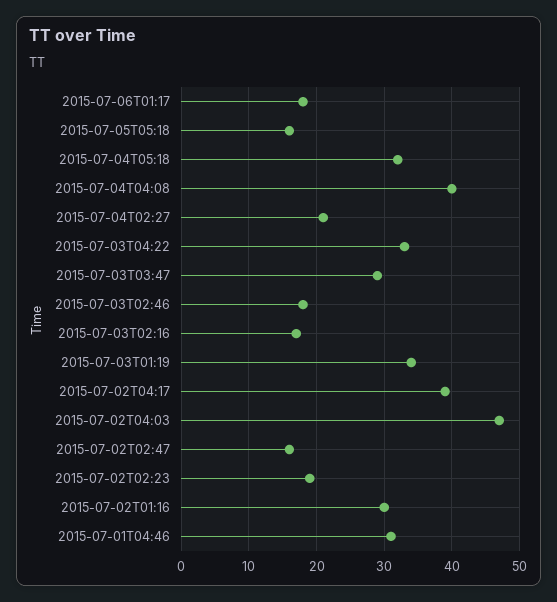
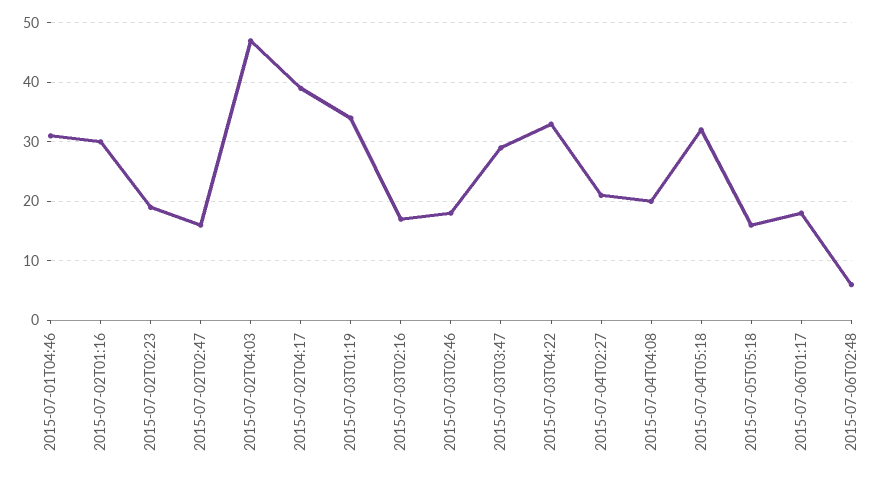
2015-07-04T04:08: 40 -> 20
2015-07-06T02:48: none -> 5

